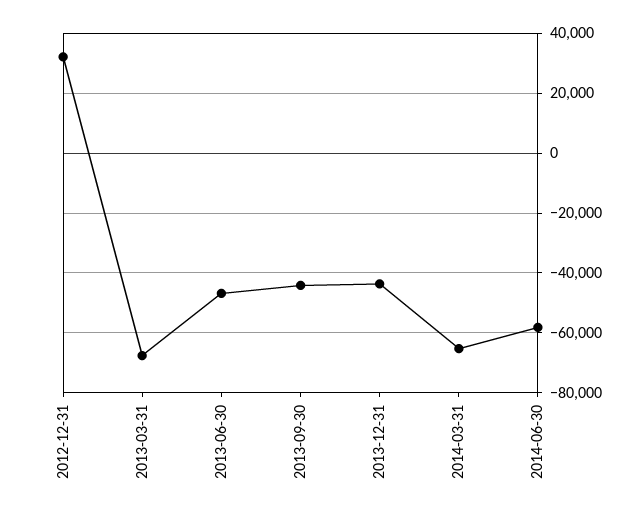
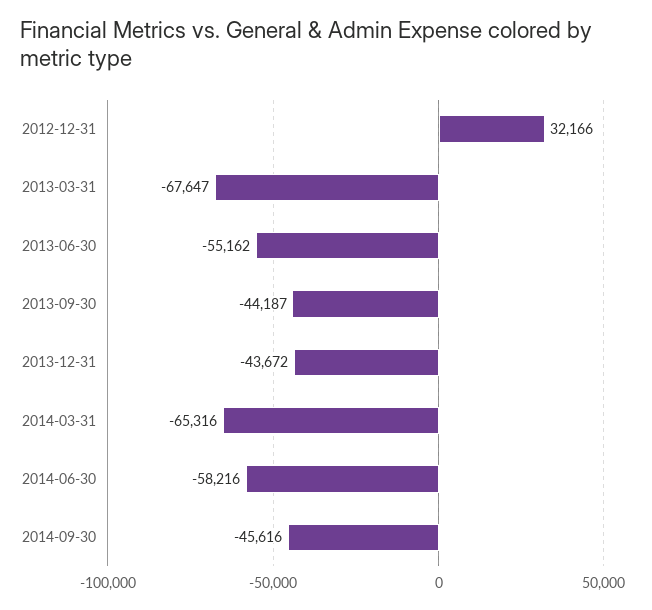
2013-06-30: -47500 -> -55162
2014-09-30: none -> -45616

